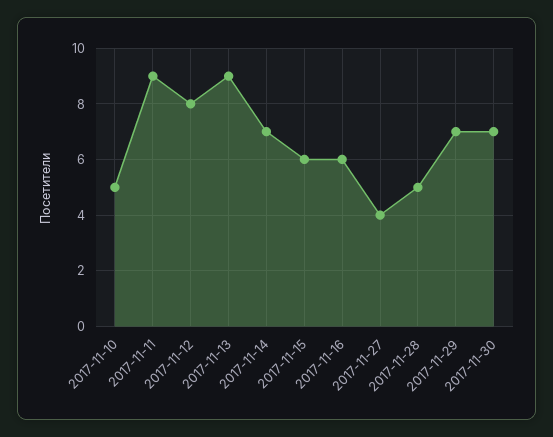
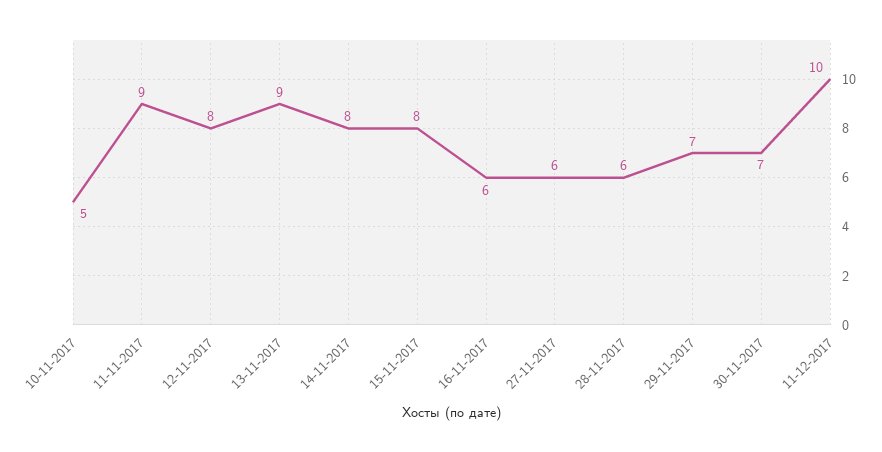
2017-11-14: 7 -> 8
2017-11-15: 6 -> 8
2017-11-27: 4 -> 6
2017-11-28: 5 -> 6
11-12-2017: none -> 10

